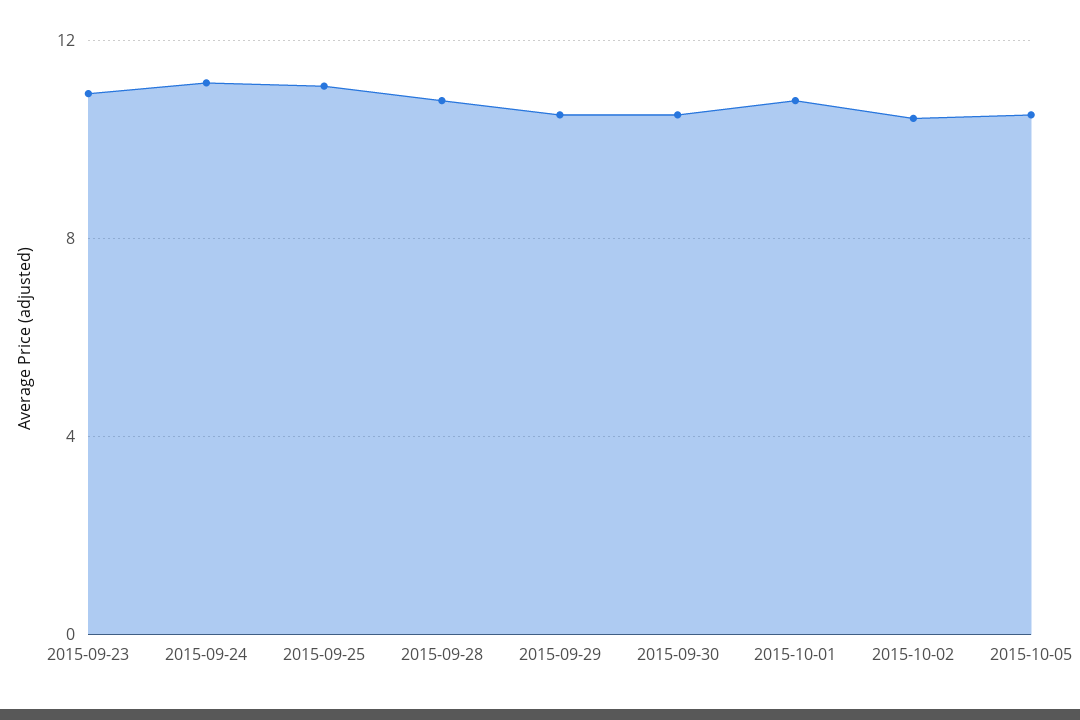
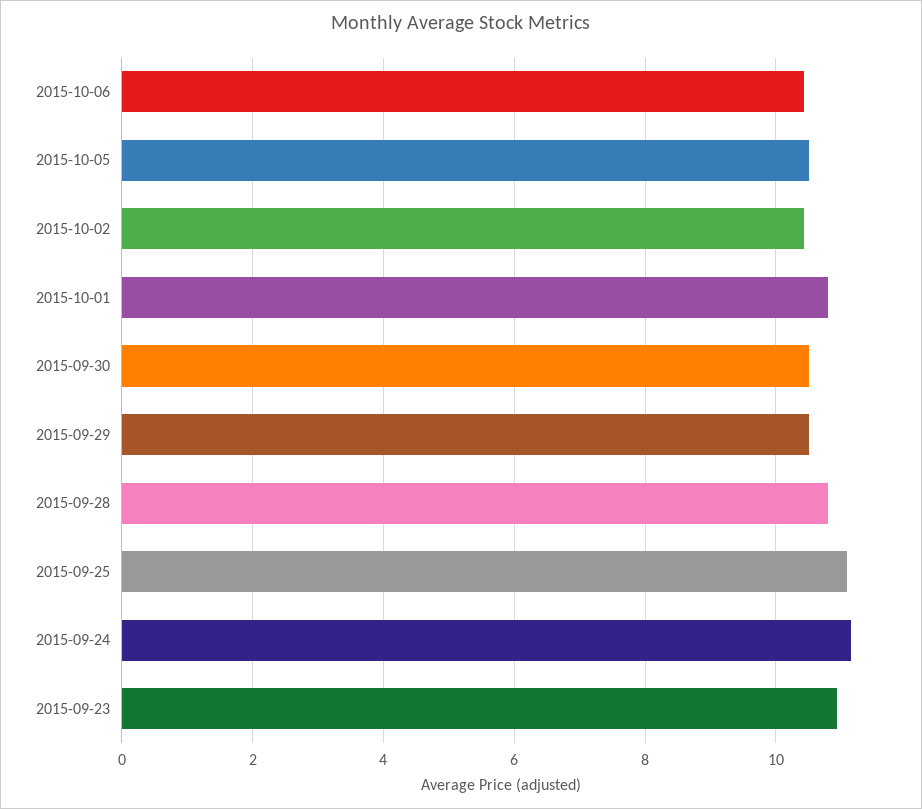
2015-10-06: none -> 10.4

